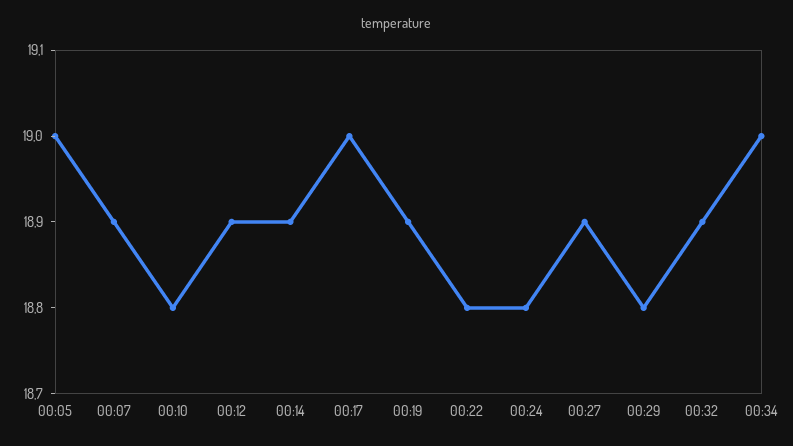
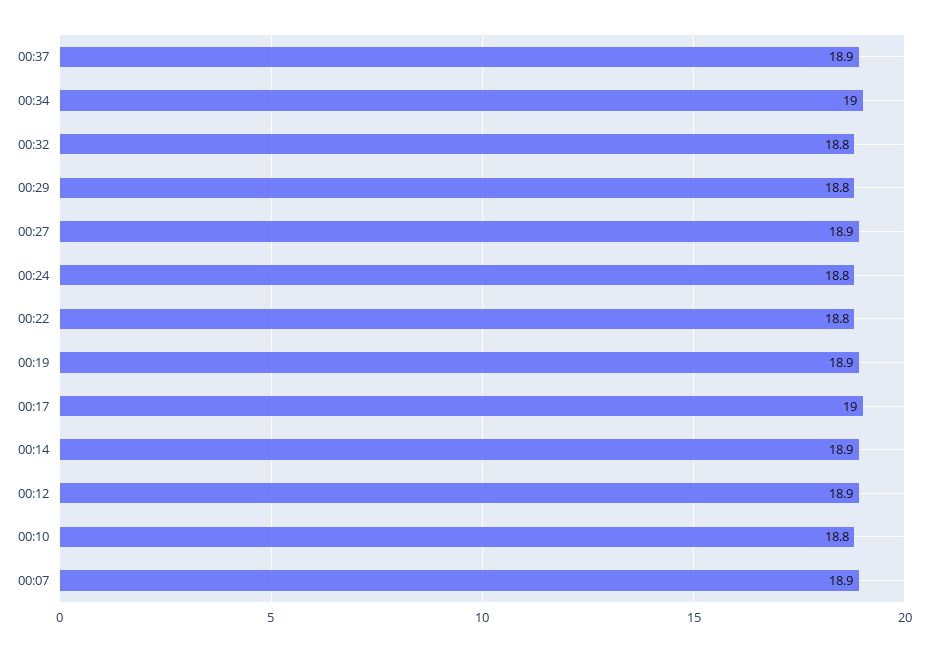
00:05: 19 -> none
00:32: 18.9 -> 18.8
00:37: none -> 18.9

